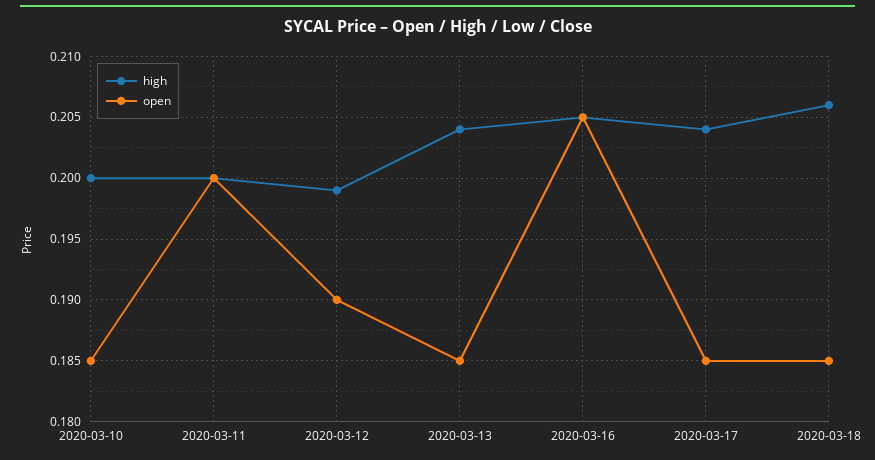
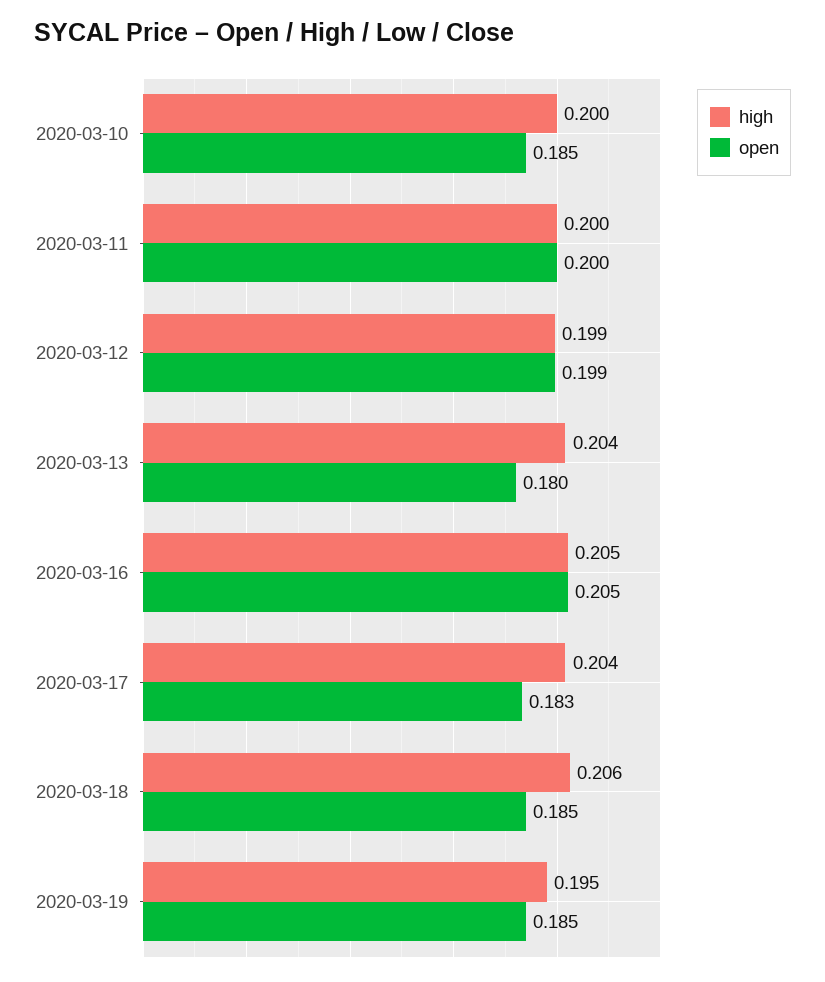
open, 2020-03-12: 0.19 -> 0.199
open, 2020-03-13: 0.185 -> 0.18
open, 2020-03-17: 0.185 -> 0.183
high, 2020-03-19: none -> 0.195
open, 2020-03-19: none -> 0.185

